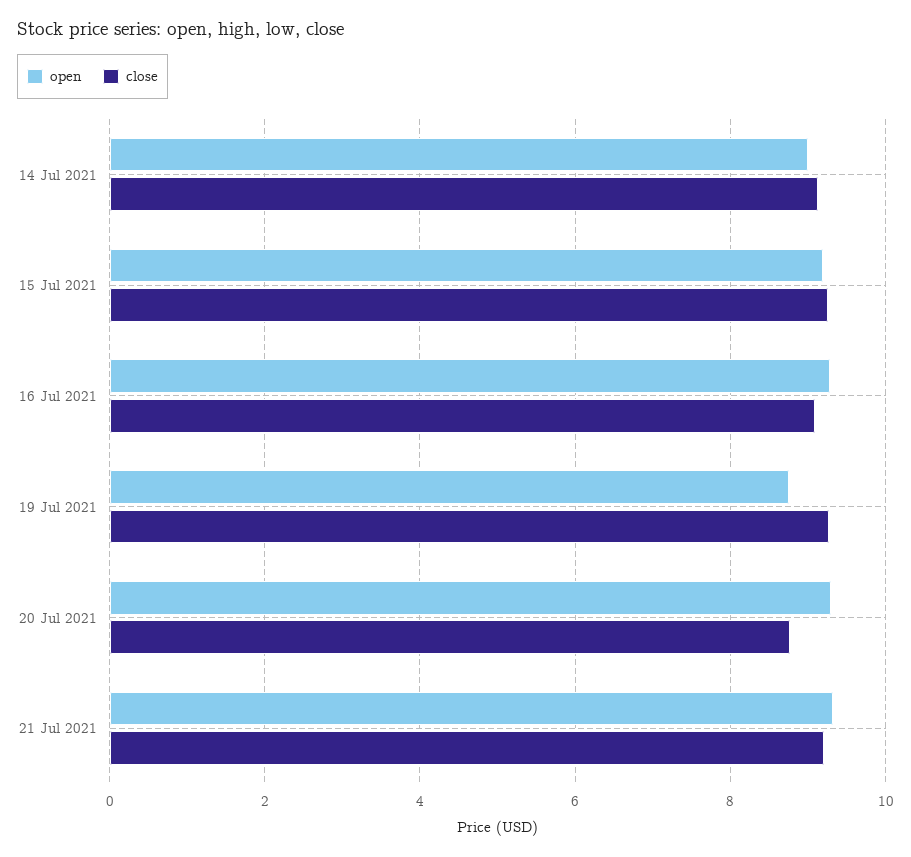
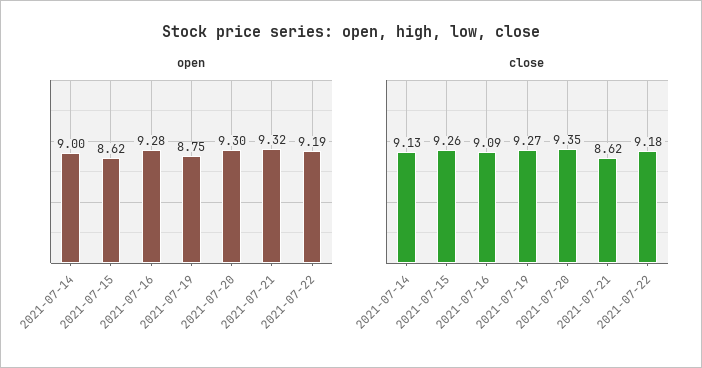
open, 15 Jul 2021: 9.2 -> 8.62
close, 20 Jul 2021: 8.8 -> 9.35
close, 21 Jul 2021: 9.2 -> 8.62
open, 2021-07-22: none -> 9.19
close, 2021-07-22: none -> 9.18

